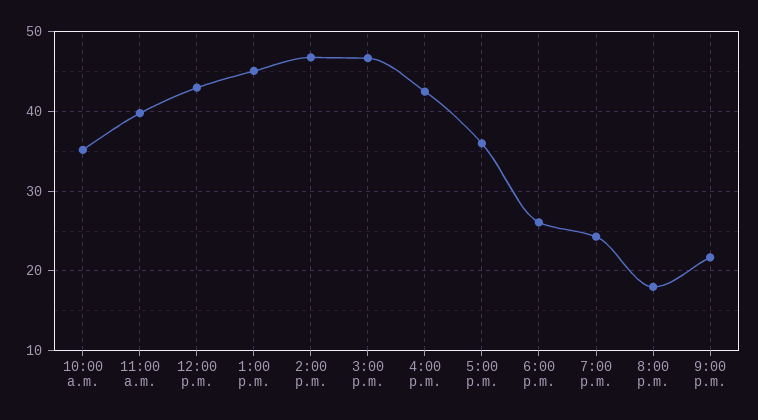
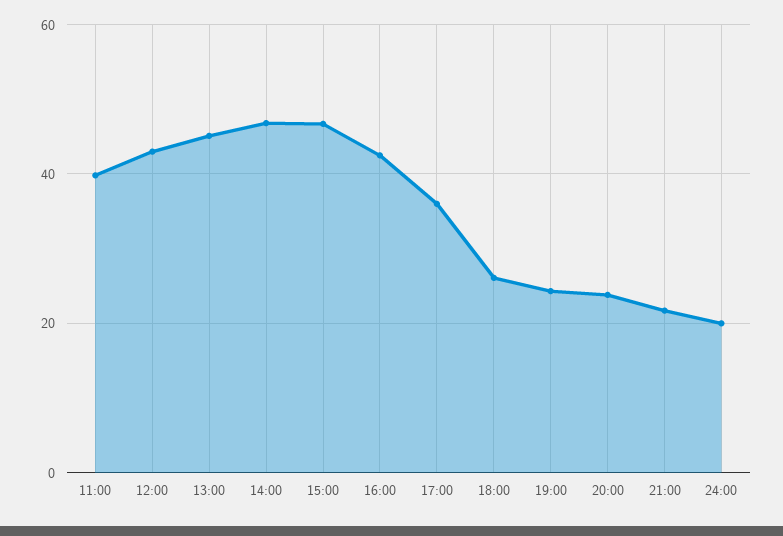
10:00 a.m.: 35 -> none
8:00 p.m.: 18 -> 24
24:00: none -> 20

